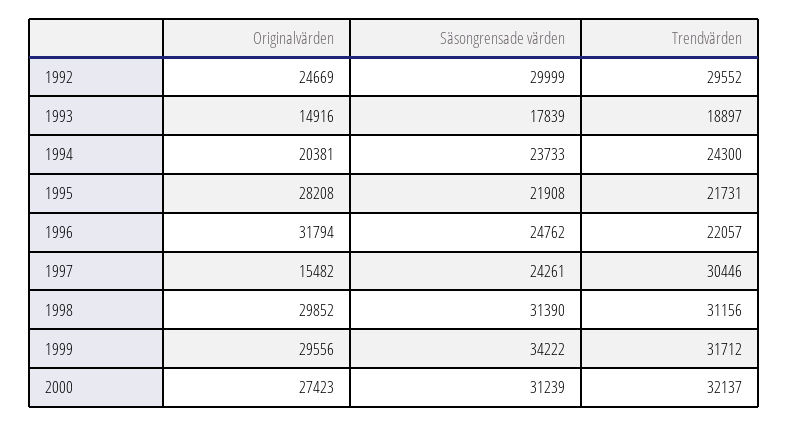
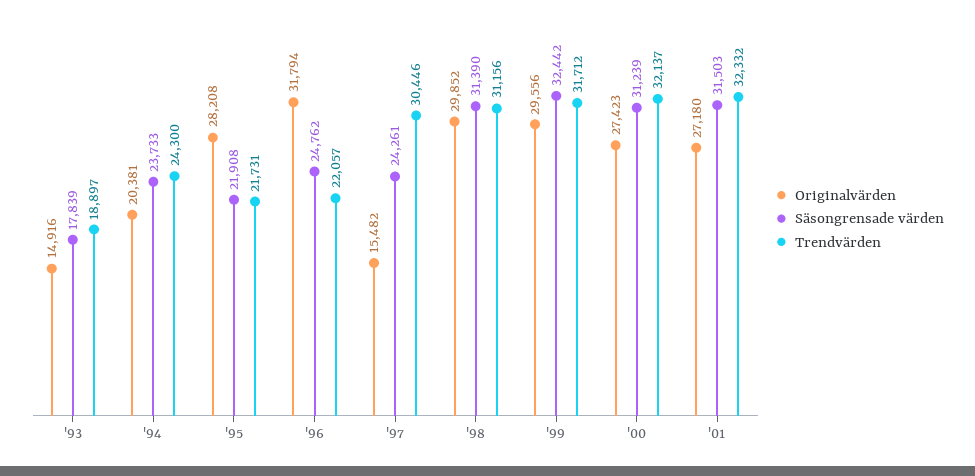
Originalvärden, 1992: 24669 -> none
Säsongrensade värden, 1992: 29999 -> none
Trendvärden, 1992: 29552 -> none
Säsongrensade värden, 1999: 34222 -> 32442
Originalvärden, '01: none -> 27180
Säsongrensade värden, '01: none -> 31503
Trendvärden, '01: none -> 32332

